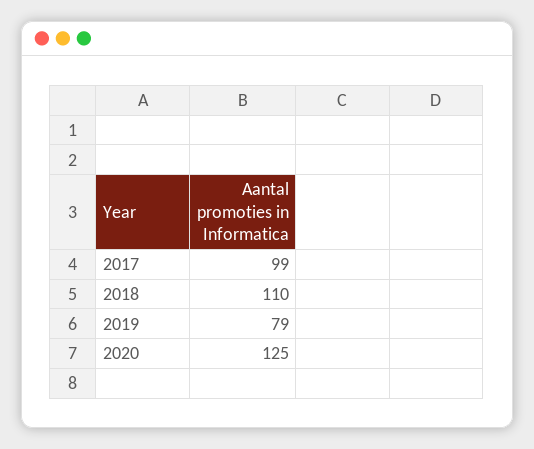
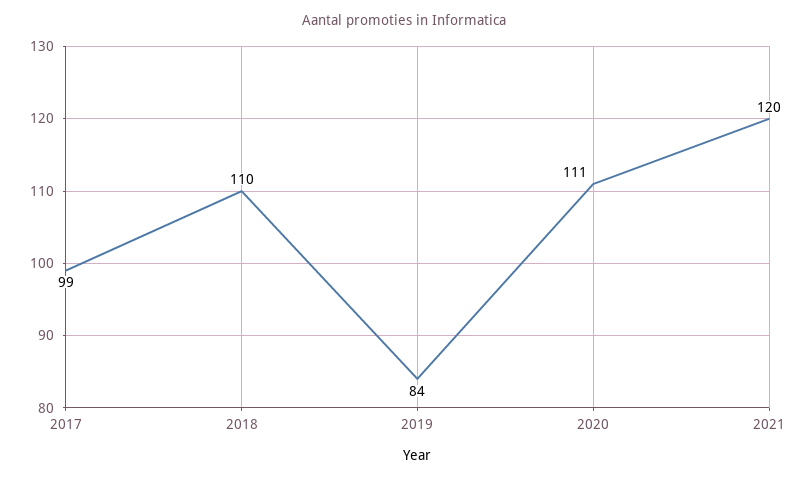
2019: 79 -> 84
2020: 125 -> 111
2021: none -> 120

